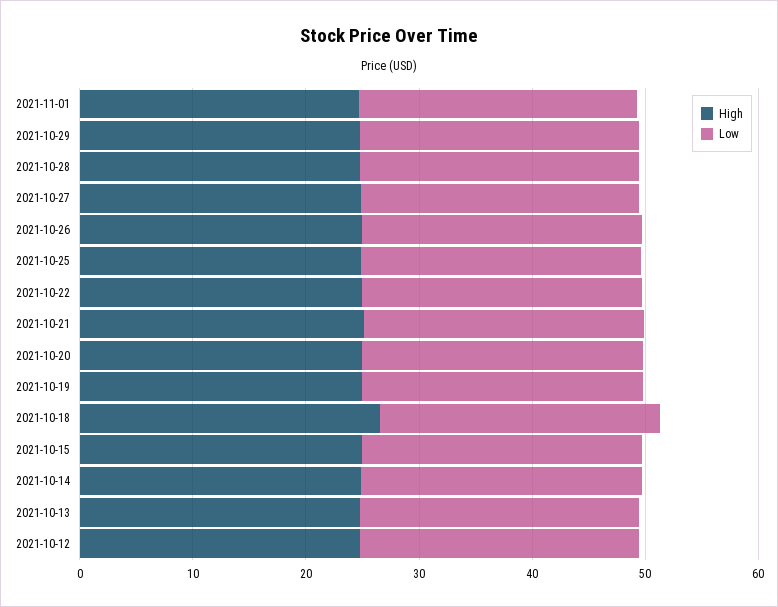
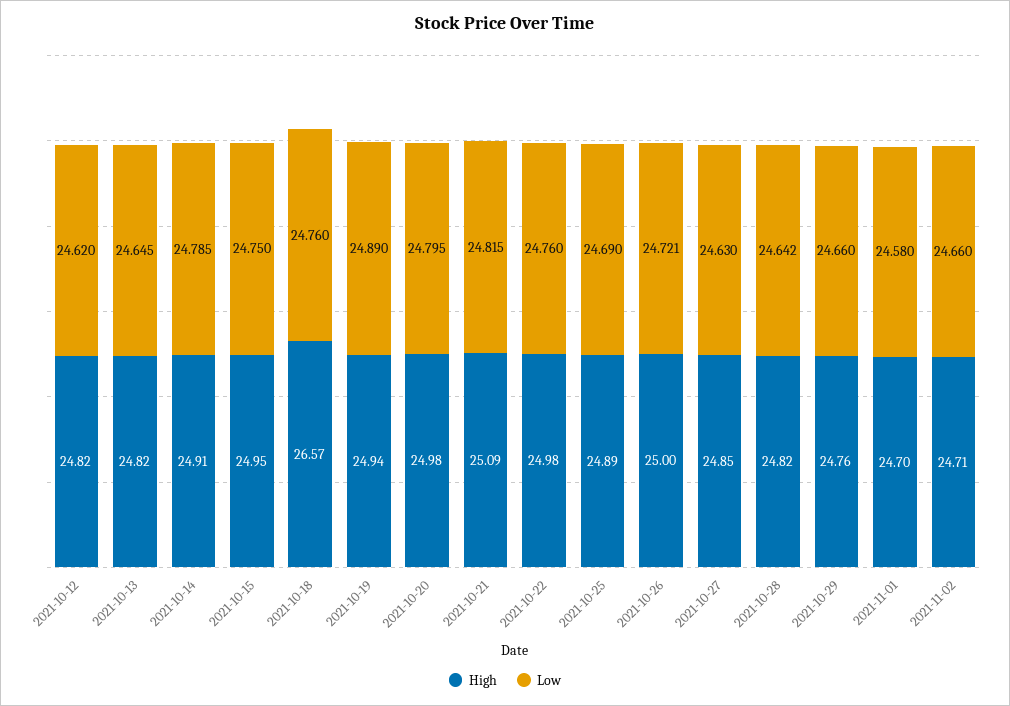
High, 2021-11-02: none -> 24.71
Low, 2021-11-02: none -> 24.66

